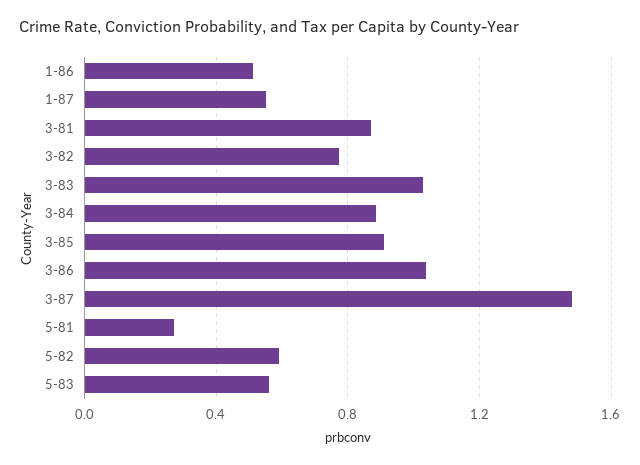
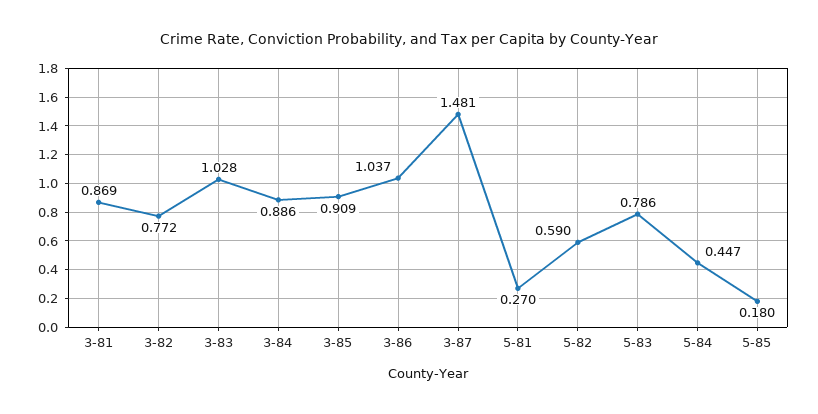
1-86: 0.5 -> none
1-87: 0.55 -> none
5-83: 0.55 -> 0.786
5-84: none -> 0.447
5-85: none -> 0.18

